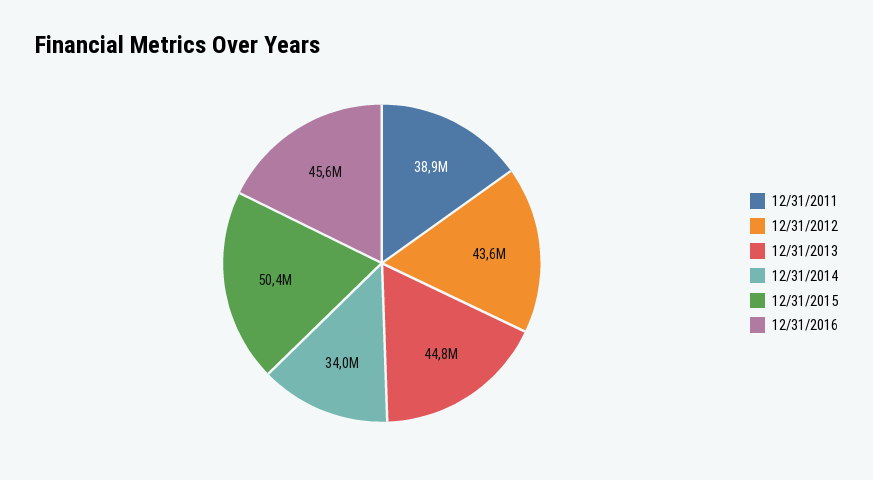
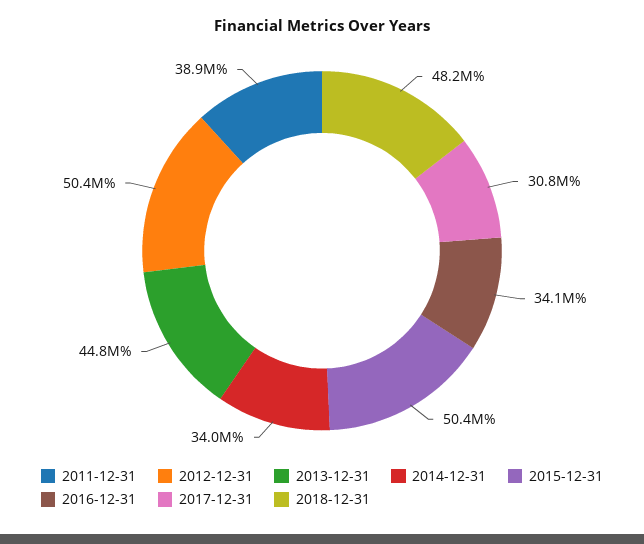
12/31/2012: 43600000 -> 50400000
12/31/2016: 45600000 -> 34100000
2017-12-31: none -> 30800000
2018-12-31: none -> 48200000

